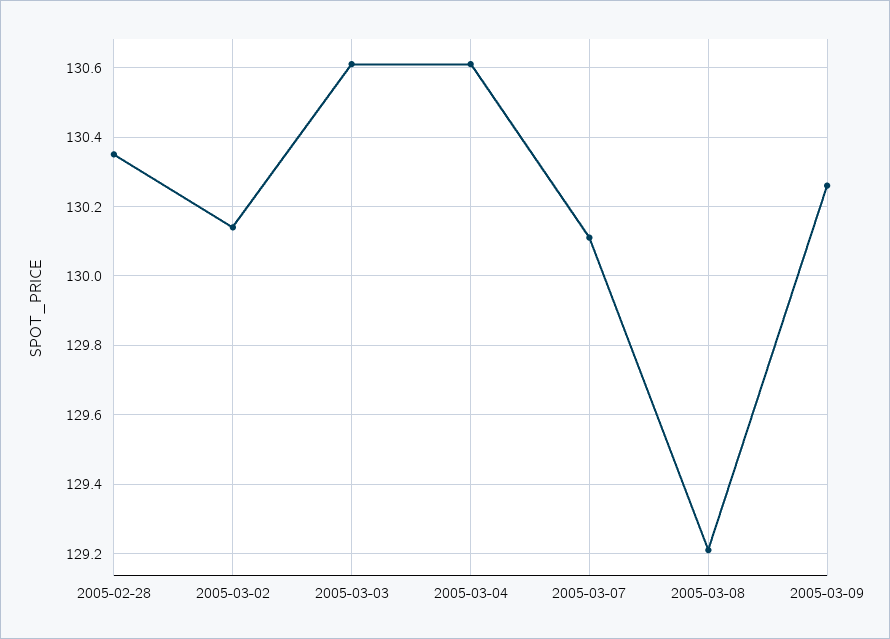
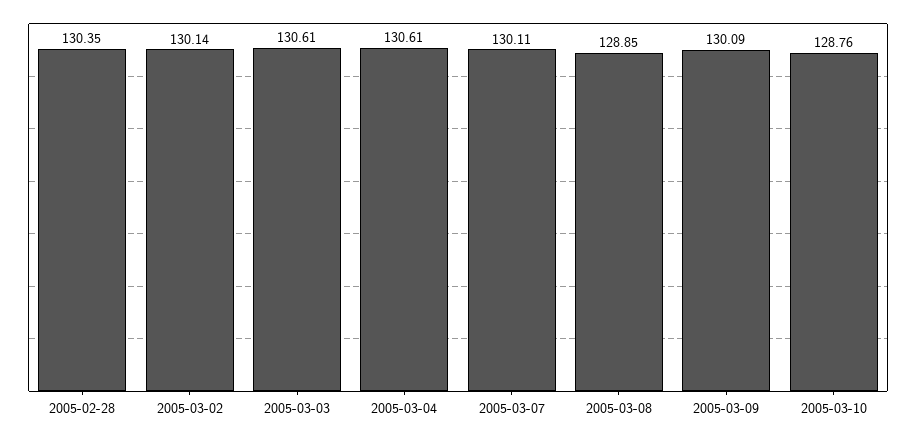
2005-03-08: 129.2 -> 128.85
2005-03-09: 130.25 -> 130.09
2005-03-10: none -> 128.76

